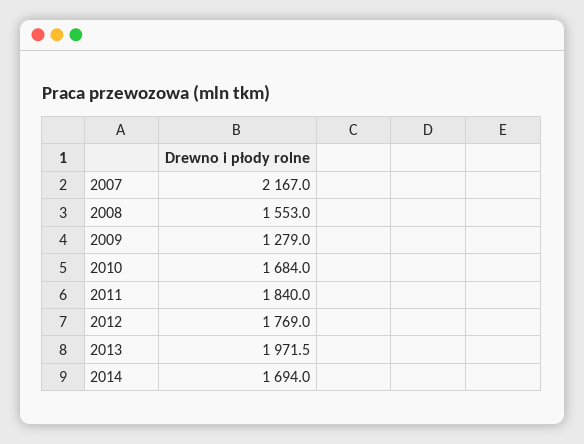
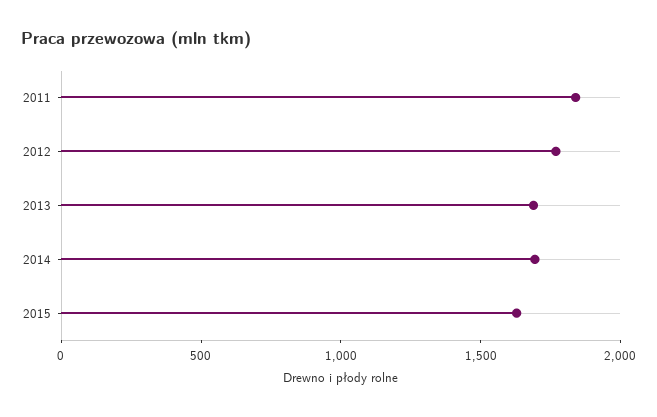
2007: 2167 -> none
2008: 1553 -> none
2009: 1279 -> none
2010: 1684 -> none
2013: 1971.5 -> 1700
2015: none -> 1600

